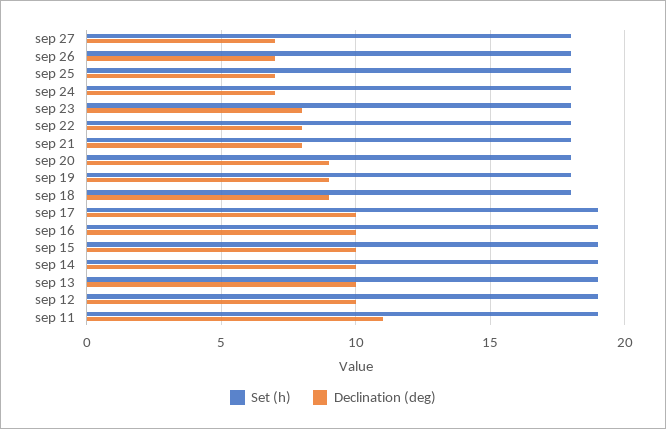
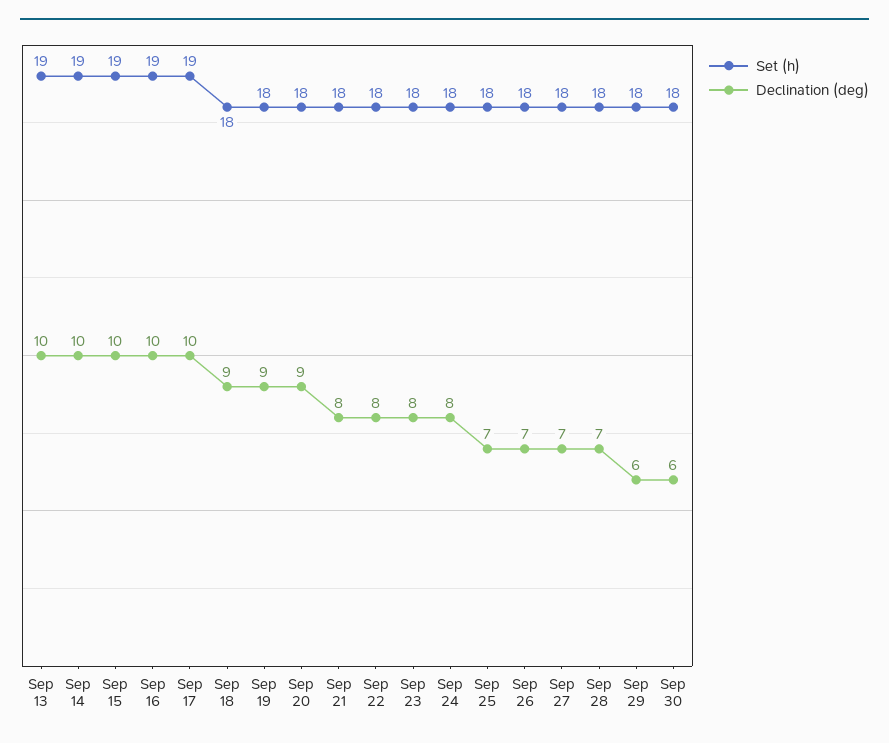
Declination (deg), sep 24: 7 -> 8
Set (h), sep 12: 19 -> none
Declination (deg), sep 12: 10 -> none
Set (h), sep 11: 19 -> none
Declination (deg), sep 11: 11 -> none
Set (h), Sep 28: none -> 18
Declination (deg), Sep 28: none -> 7
Set (h), Sep 29: none -> 18
Declination (deg), Sep 29: none -> 6
Set (h), Sep 30: none -> 18
Declination (deg), Sep 30: none -> 6

